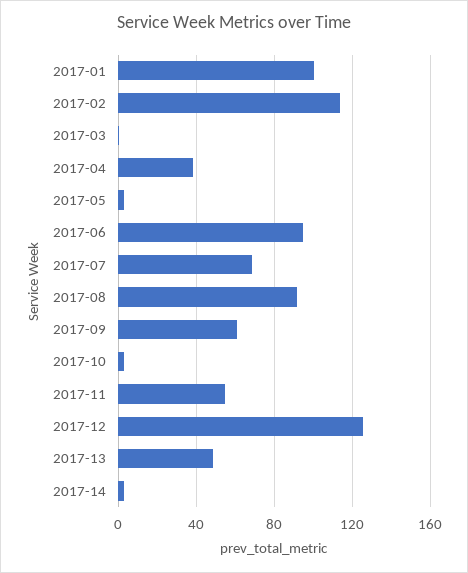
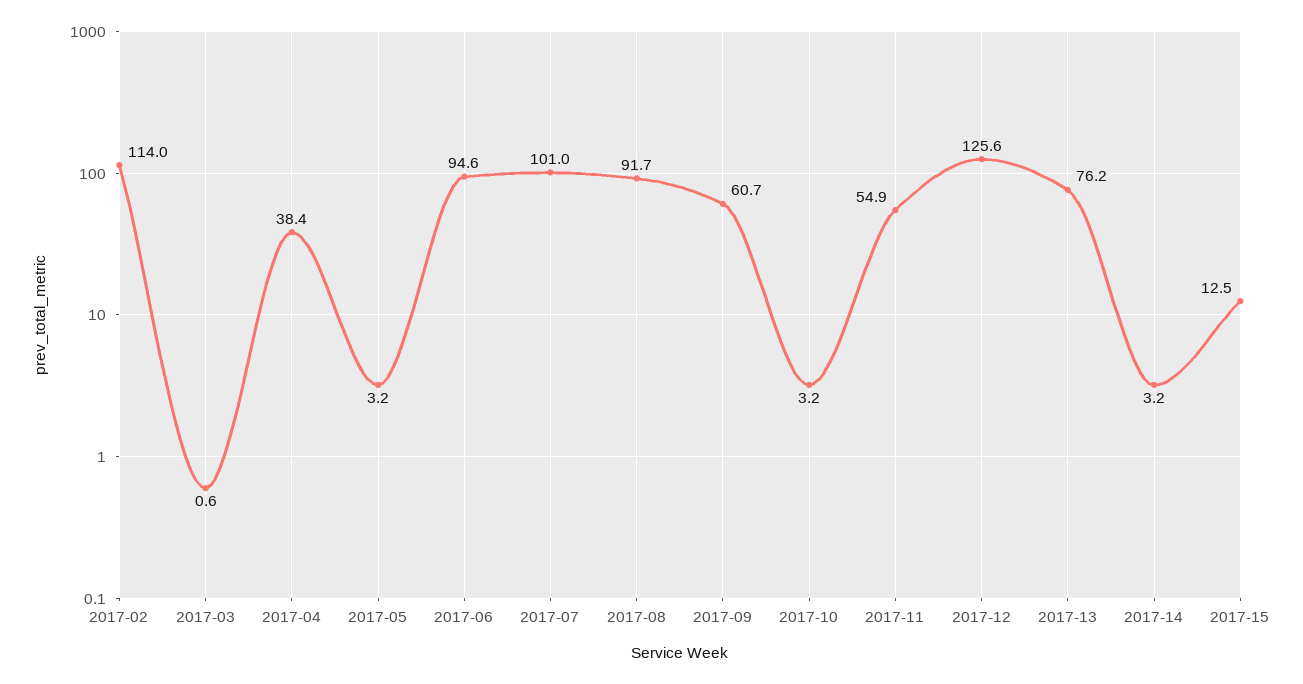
2017-01: 100 -> none
2017-07: 70 -> 101
2017-13: 50 -> 76.2
2017-15: none -> 12.5

